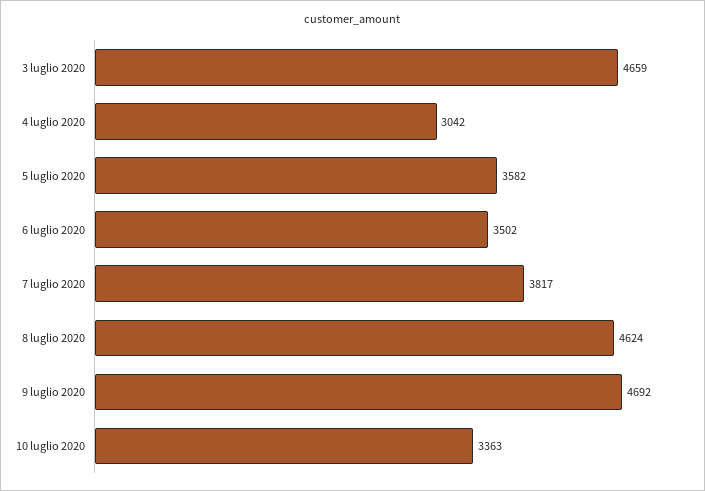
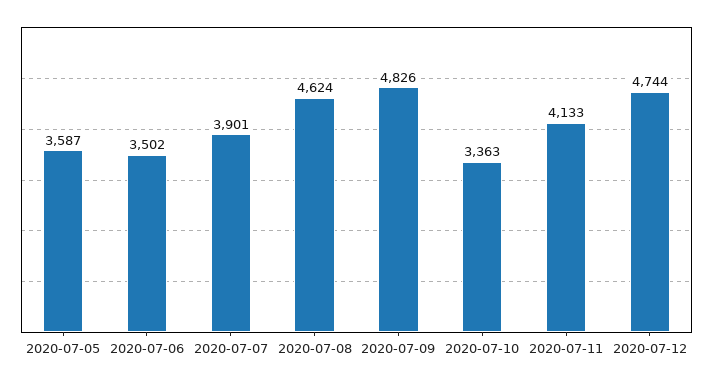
3 luglio 2020: 4659 -> none
4 luglio 2020: 3042 -> none
5 luglio 2020: 3582 -> 3587
7 luglio 2020: 3817 -> 3901
9 luglio 2020: 4692 -> 4826
2020-07-11: none -> 4133
2020-07-12: none -> 4744

